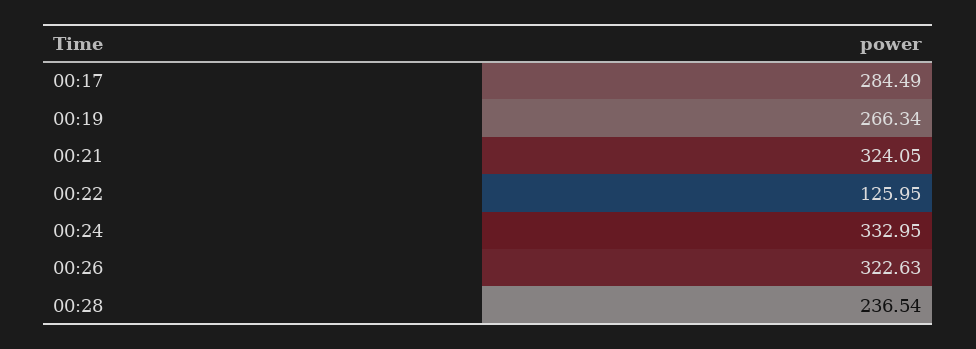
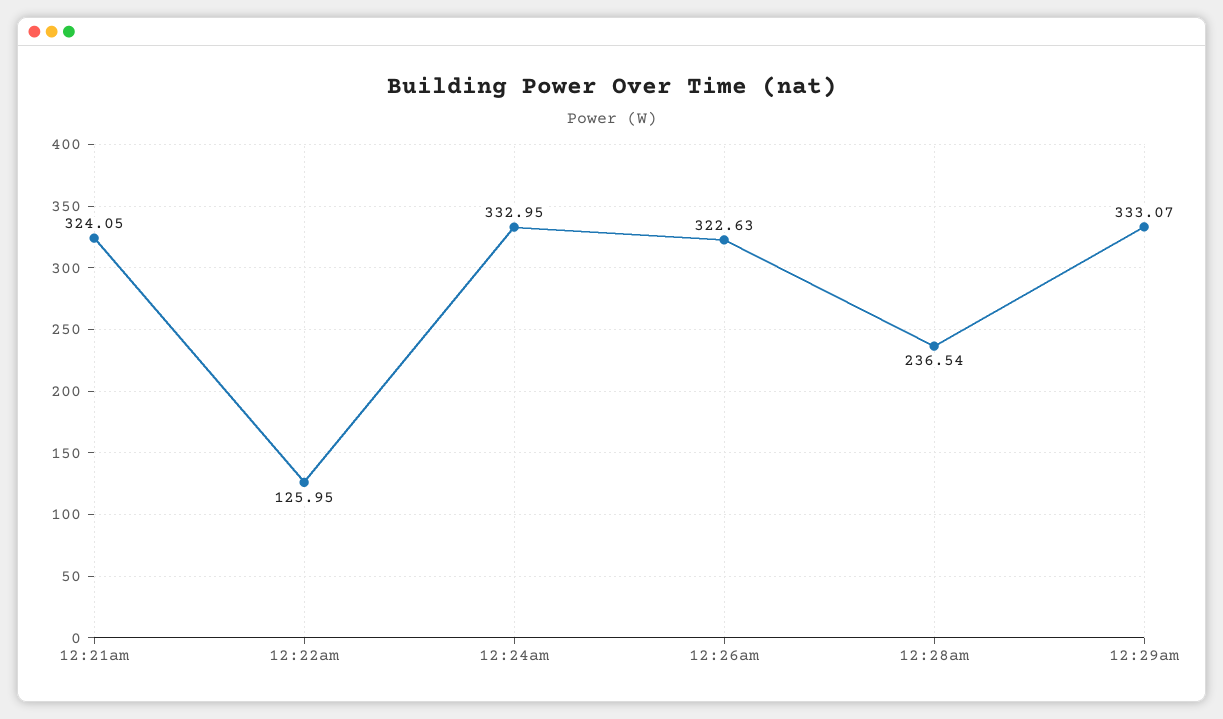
00:17: 284.49 -> none
00:19: 266.34 -> none
12:29am: none -> 333.07

